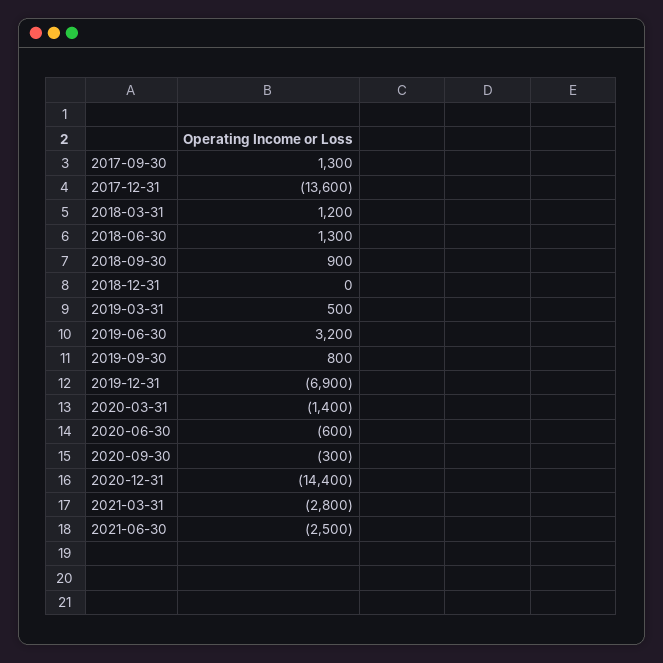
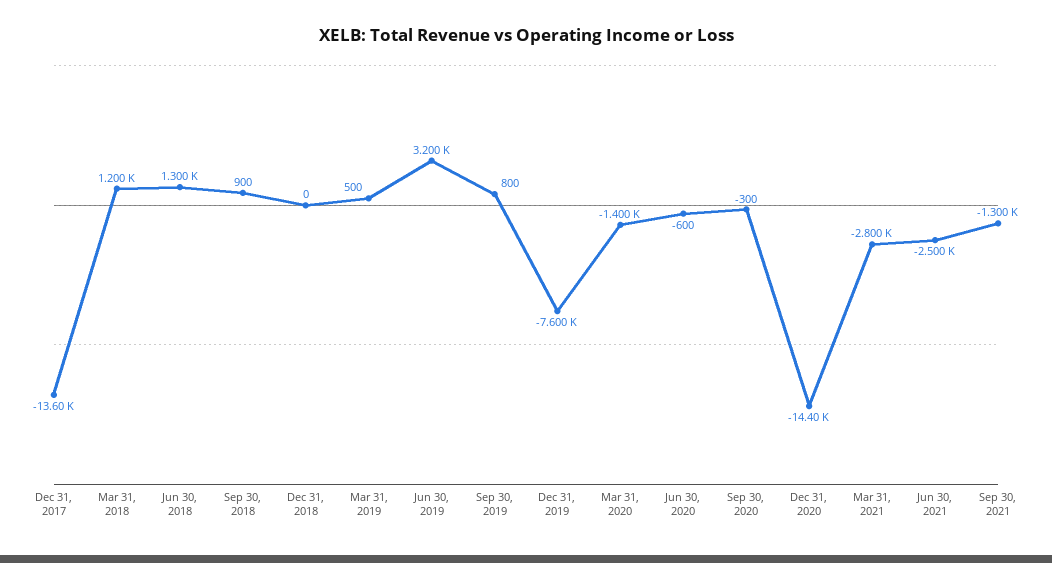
2017-09-30: 1300 -> none
2019-12-31: -6900 -> -7600
Sep 30, 2021: none -> -1300

